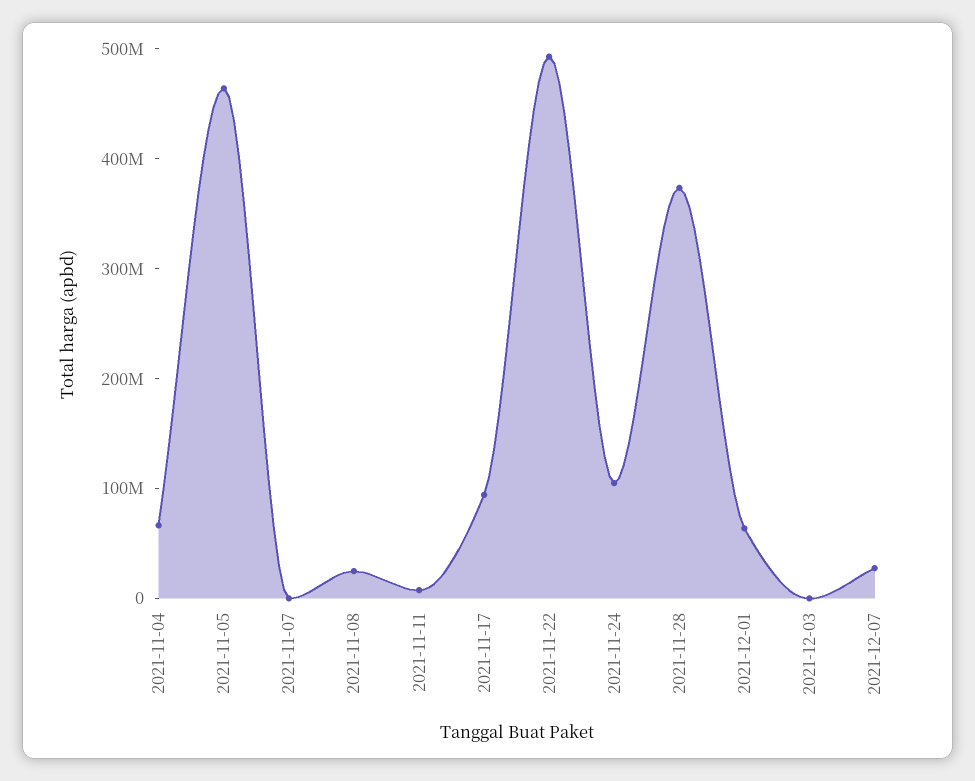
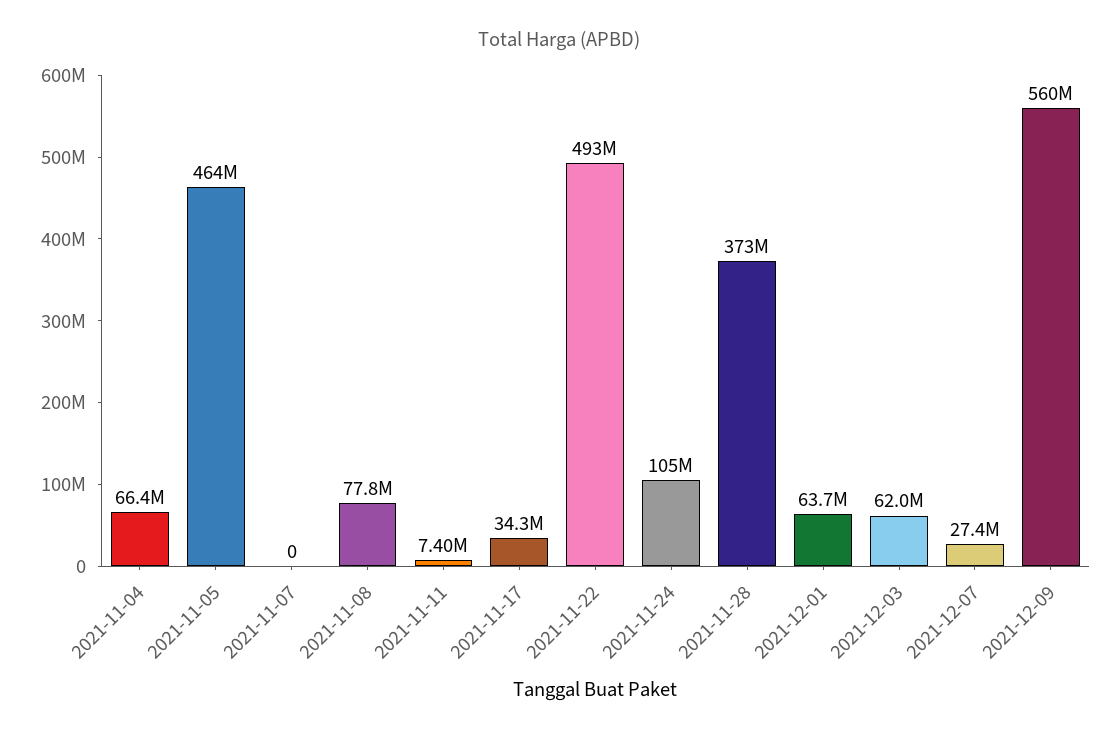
2021-11-08: 20000000 -> 77800000
2021-11-17: 100000000 -> 34300000
2021-12-03: 0 -> 62000000
2021-12-09: none -> 560000000

